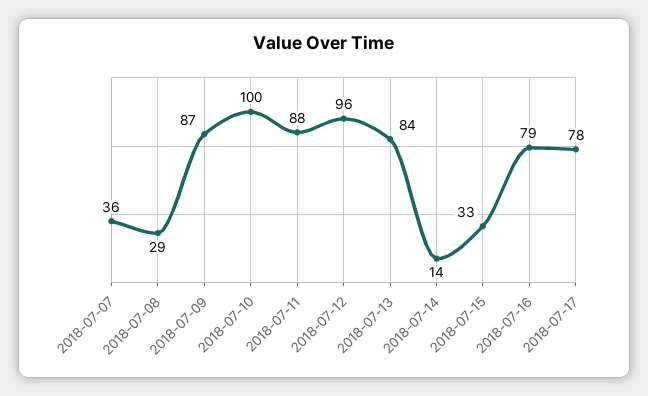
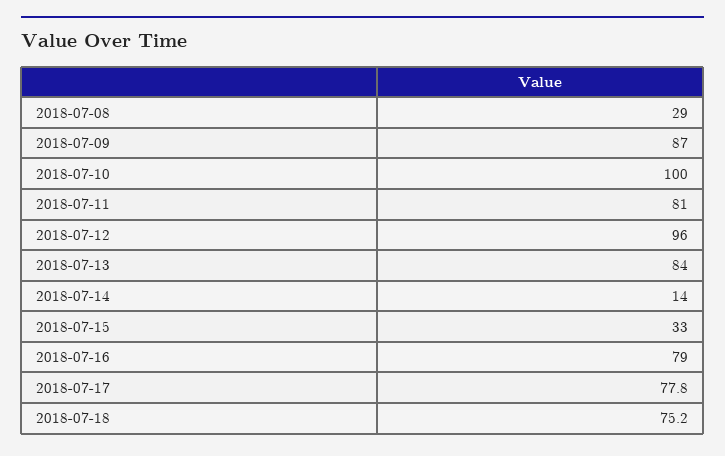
2018-07-07: 36 -> none
2018-07-11: 88 -> 81
2018-07-18: none -> 75.2

